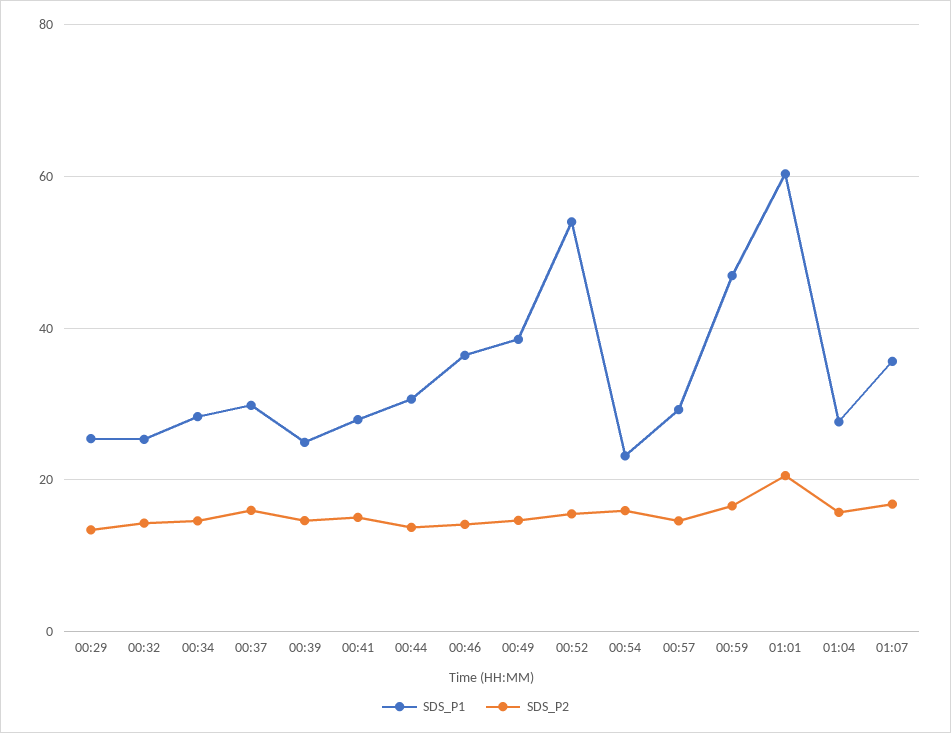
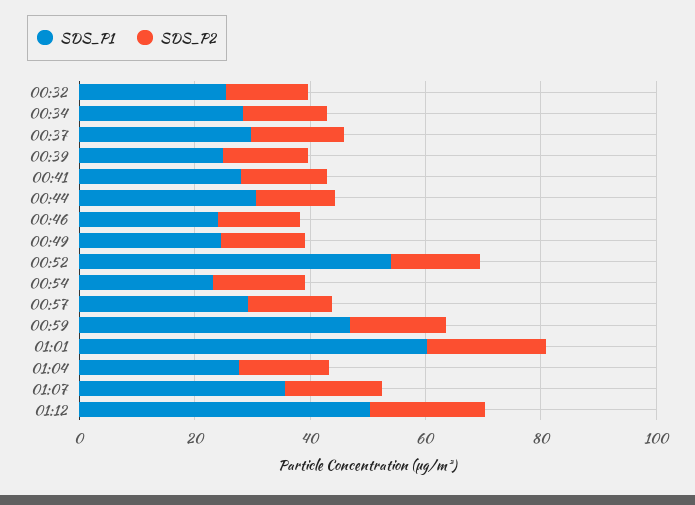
SDS_P1, 00:29: 26 -> none
SDS_P2, 00:29: 14 -> none
SDS_P1, 00:46: 36 -> 25
SDS_P1, 00:49: 38 -> 25
SDS_P1, 01:12: none -> 50
SDS_P2, 01:12: none -> 20

